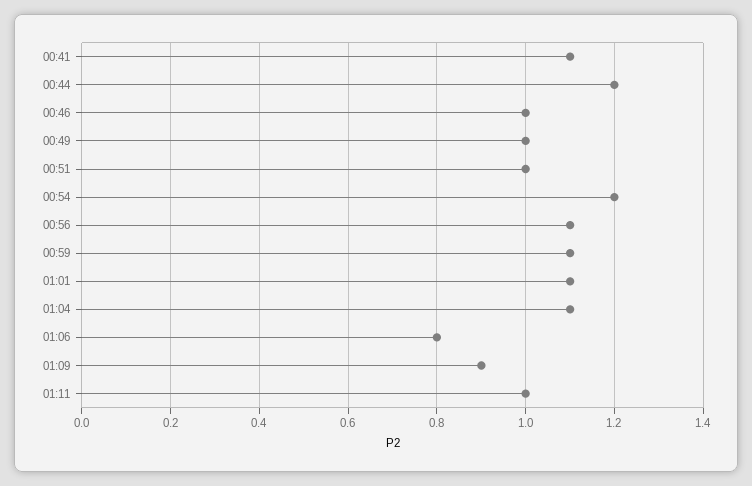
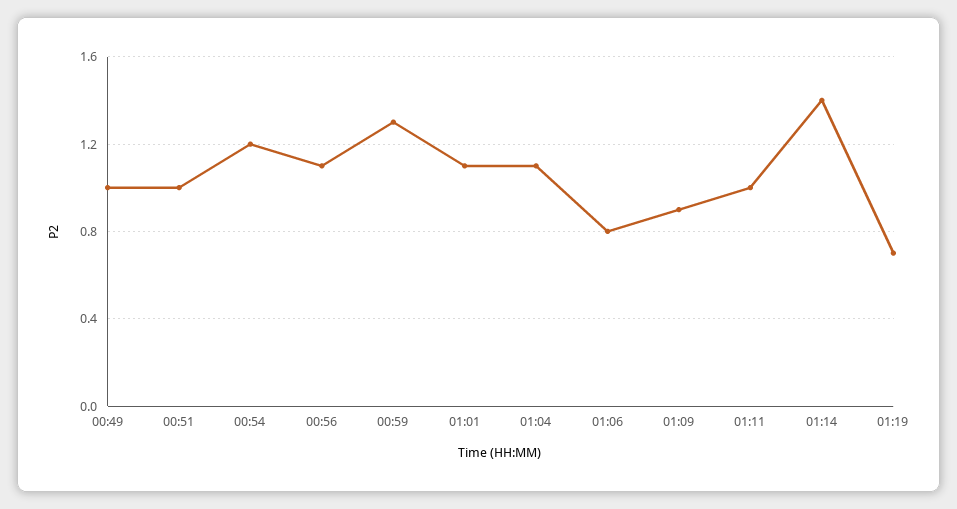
00:41: 1.1 -> none
00:44: 1.2 -> none
00:46: 1 -> none
00:59: 1.1 -> 1.3
01:14: none -> 1.4
01:19: none -> 0.7

